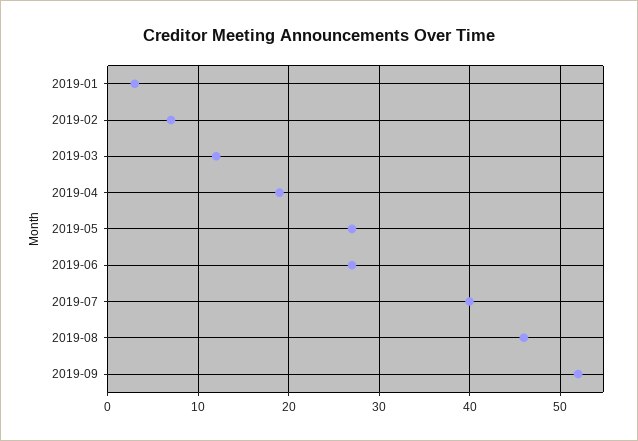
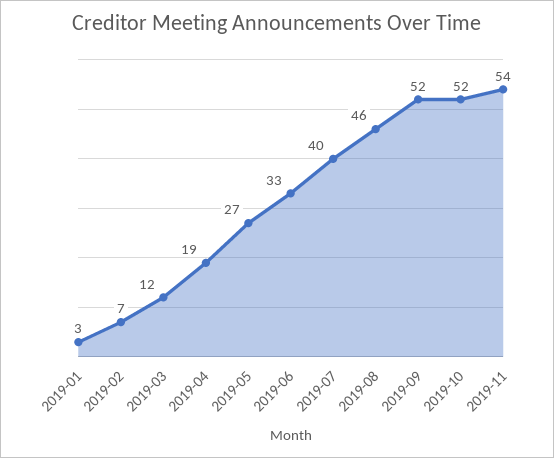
2019-06: 27 -> 33
2019-10: none -> 52
2019-11: none -> 54

